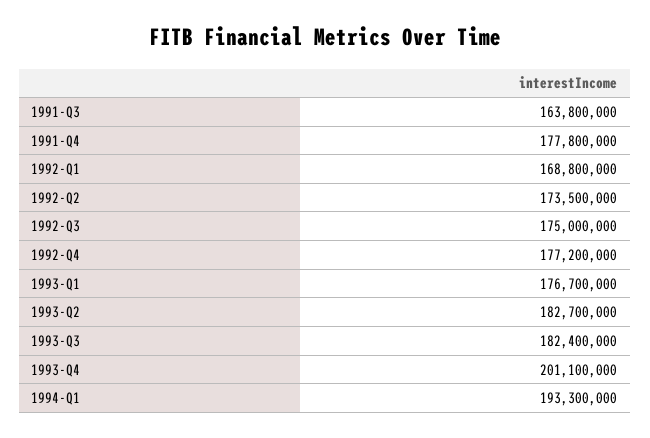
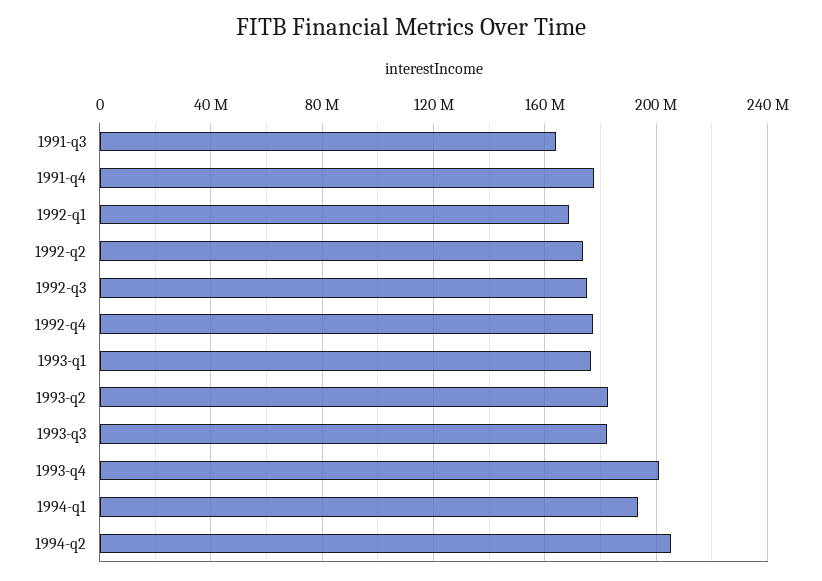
1994-q2: none -> 205000000

